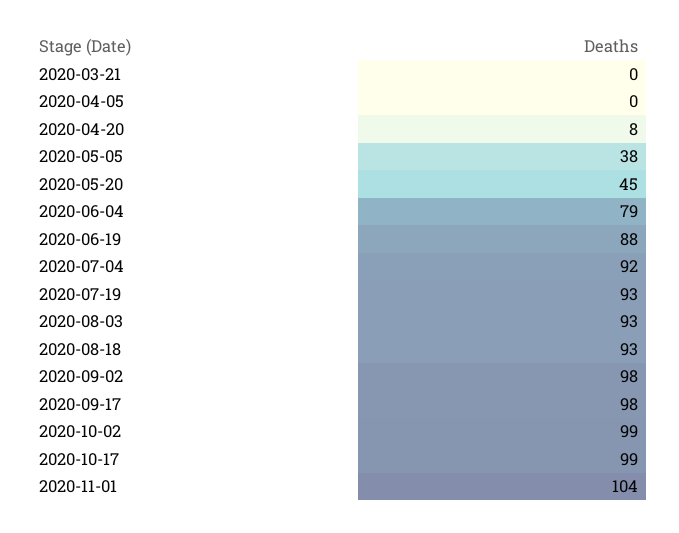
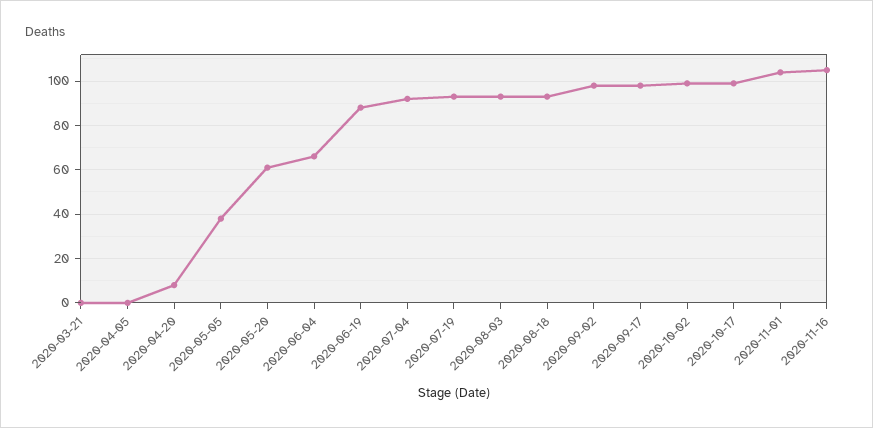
2020-05-20: 45 -> 60
2020-06-04: 79 -> 65
2020-11-16: none -> 105

